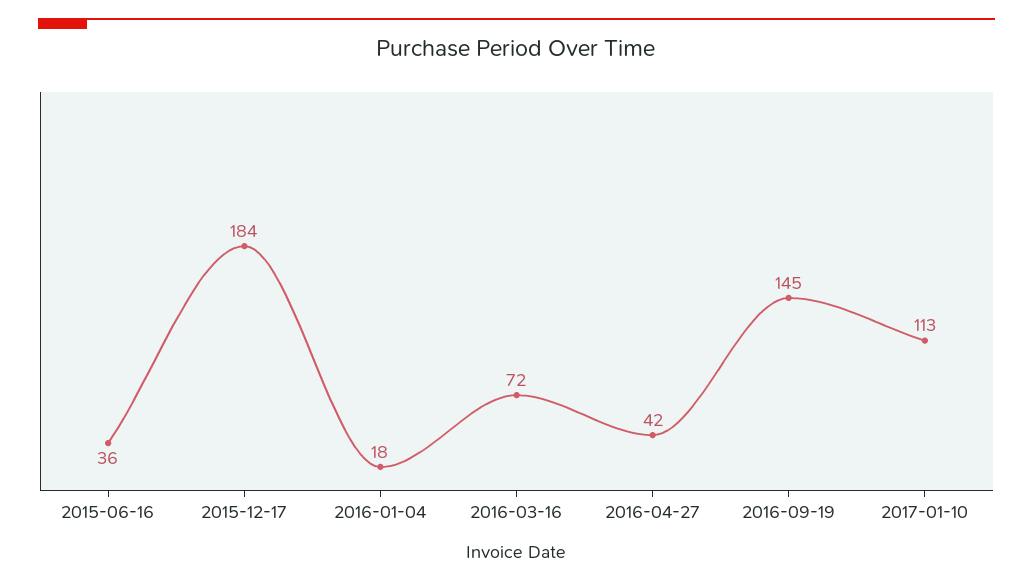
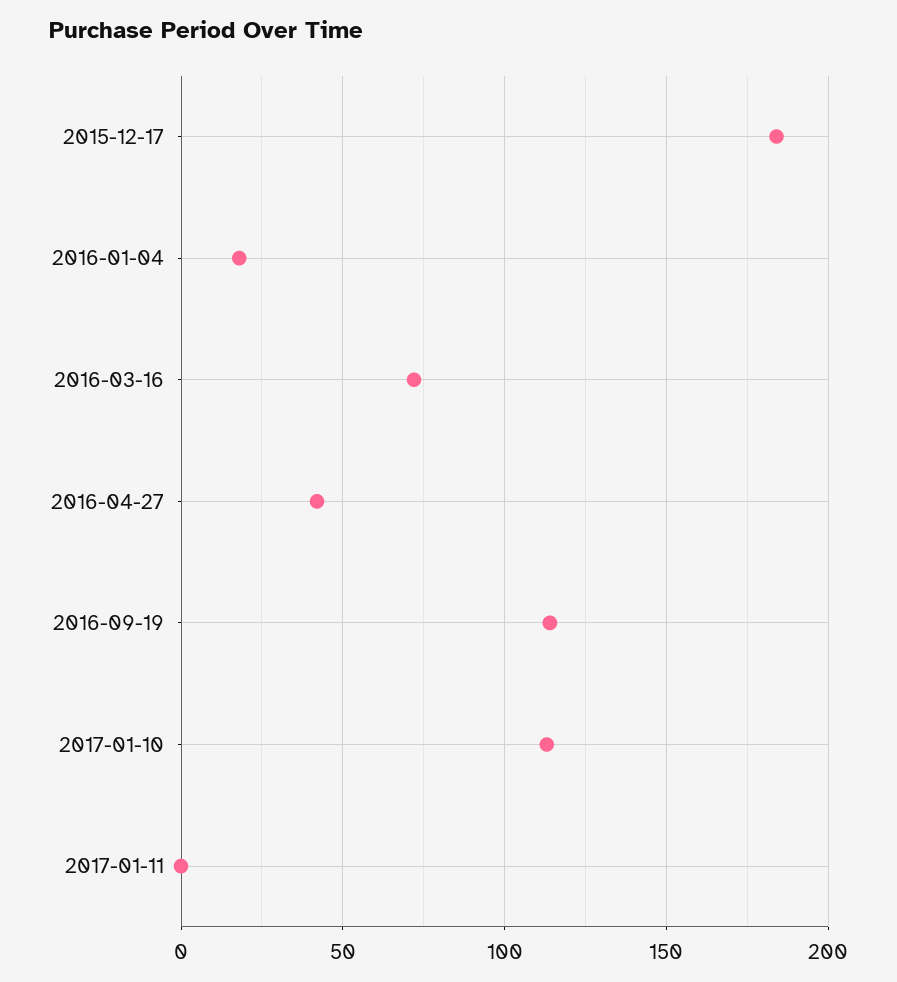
2015-06-16: 36 -> none
2016-09-19: 145 -> 115
2017-01-11: none -> 0

